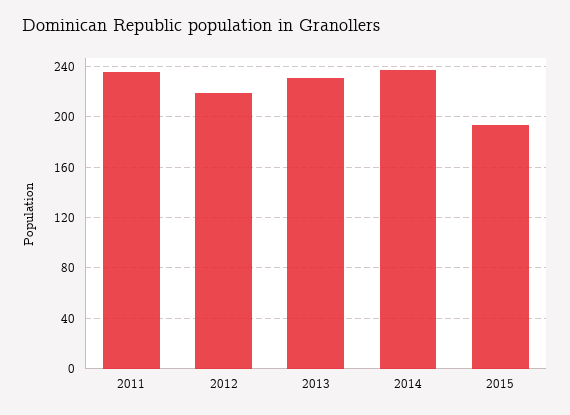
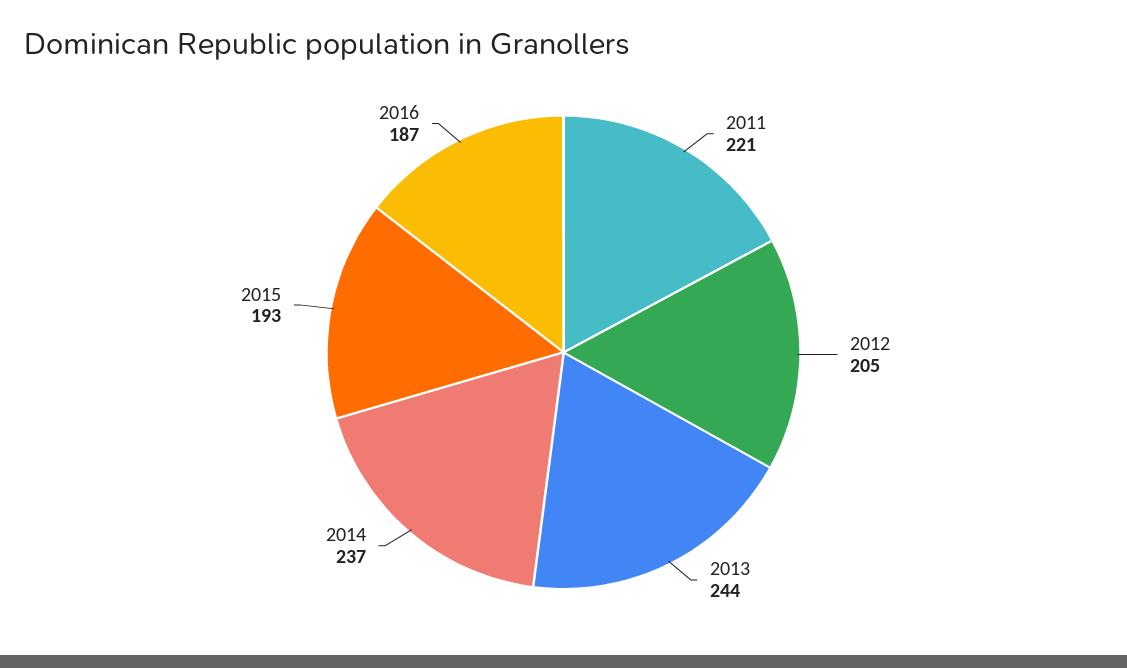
2011: 235 -> 221
2012: 220 -> 205
2013: 230 -> 244
2016: none -> 187

